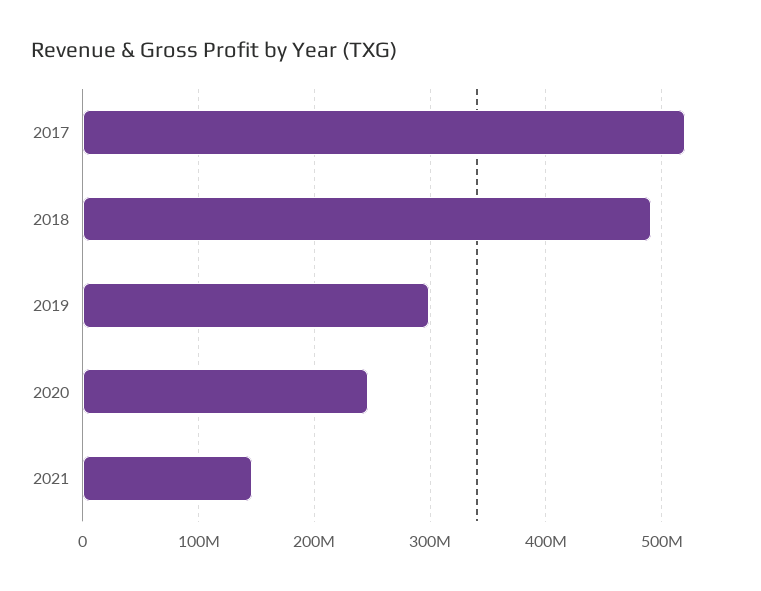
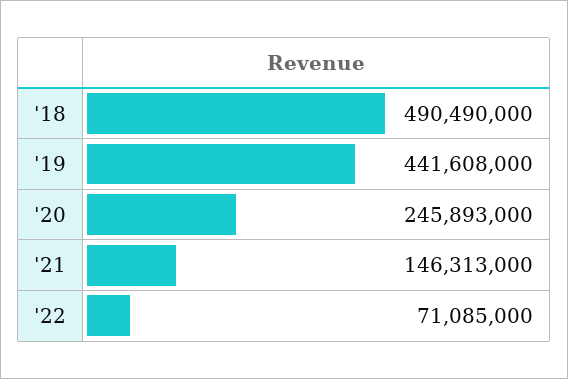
2017: 520000000 -> none
2019: 300000000 -> 441608000
'22: none -> 71085000

